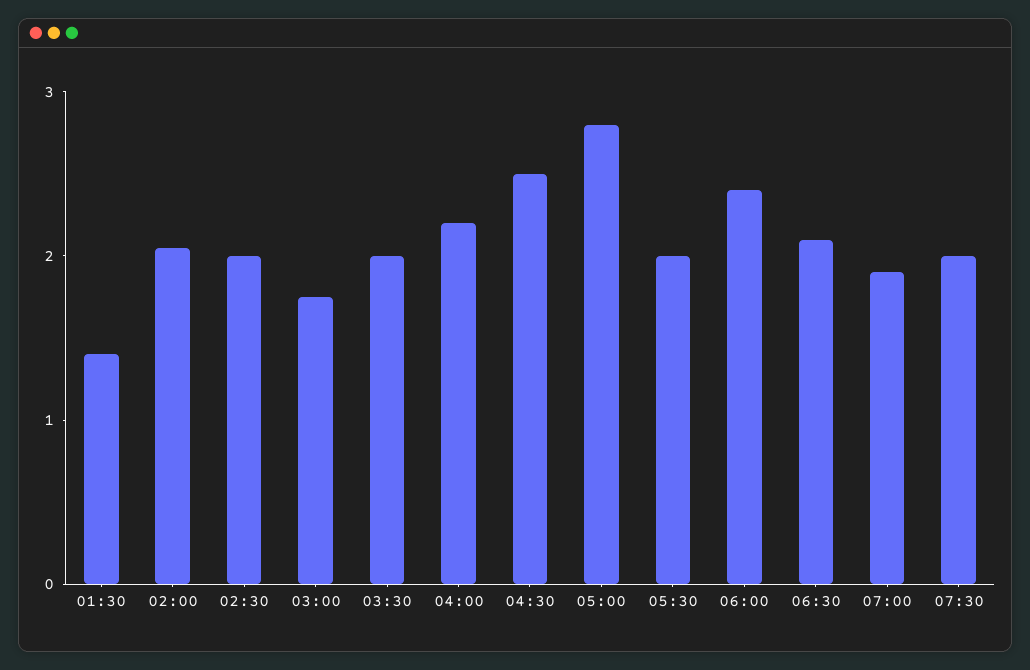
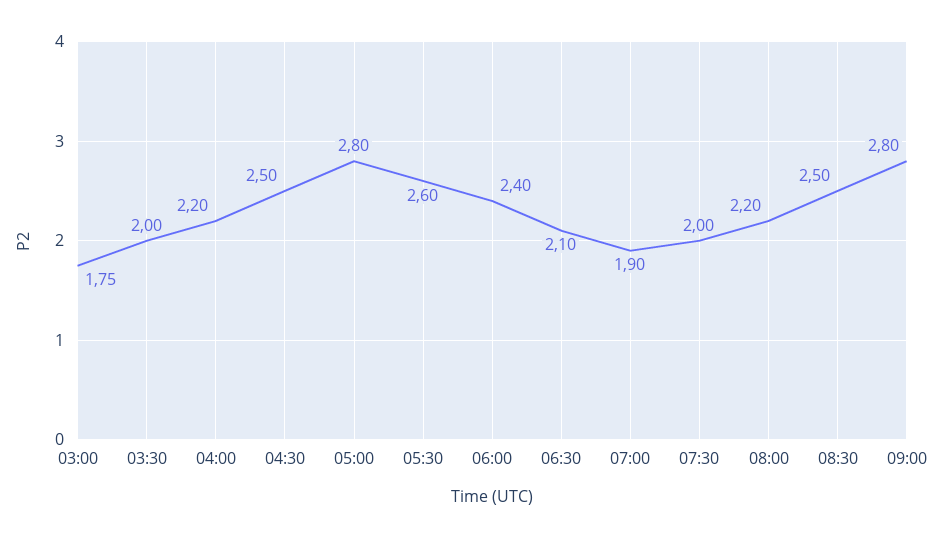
01:30: 1.4 -> none
02:00: 2 -> none
02:30: 2 -> none
05:30: 2 -> 2.6
08:00: none -> 2.2
08:30: none -> 2.5
09:00: none -> 2.8

